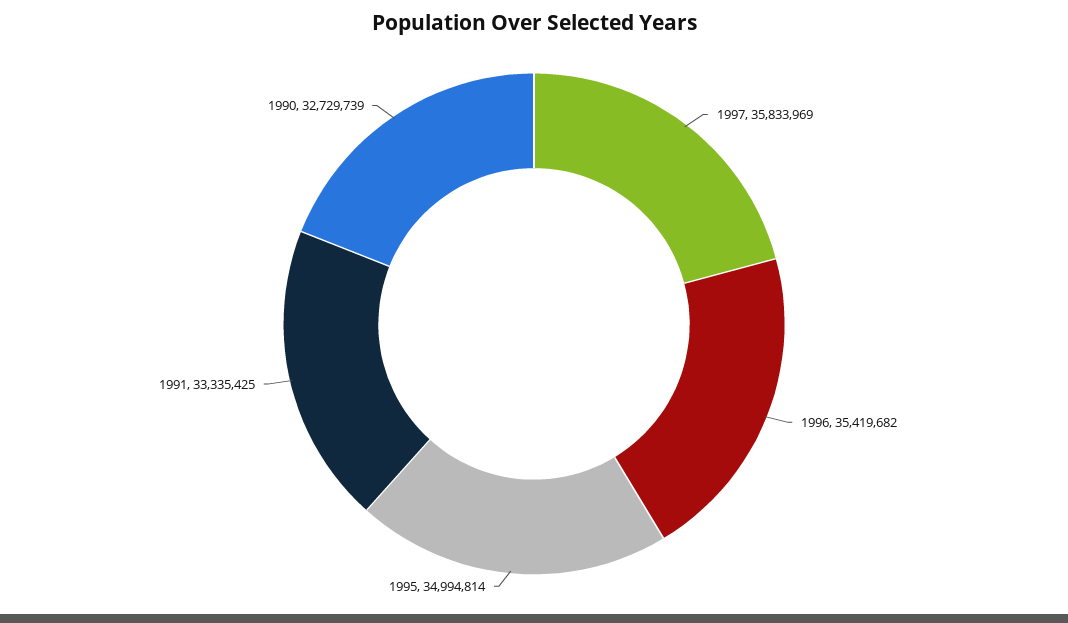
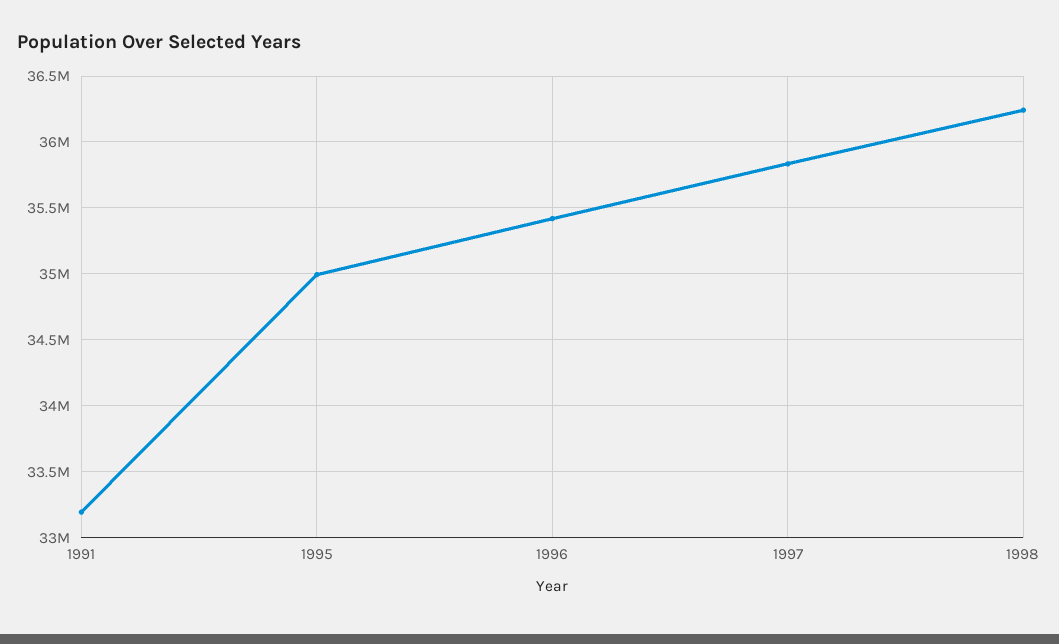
1991: 33335425 -> 33200000
1990: 32729739 -> none
1998: none -> 36250000

